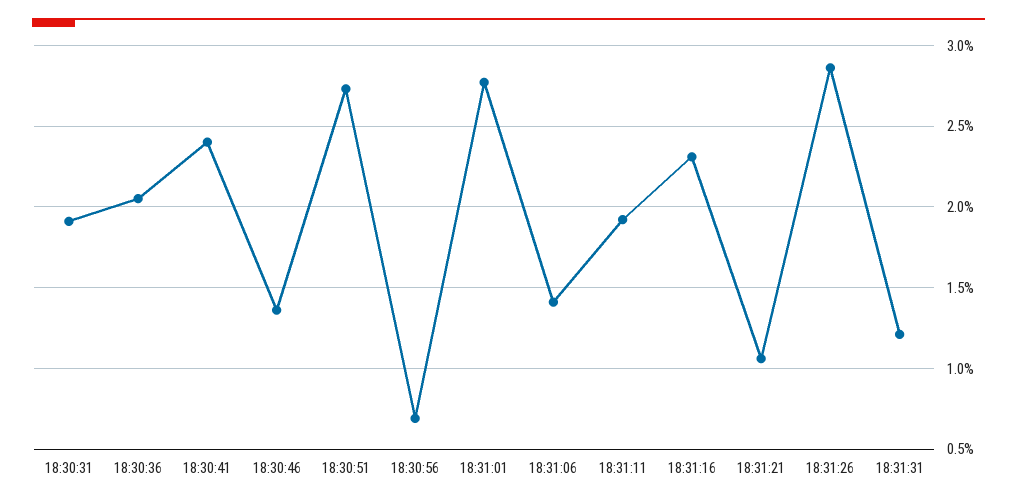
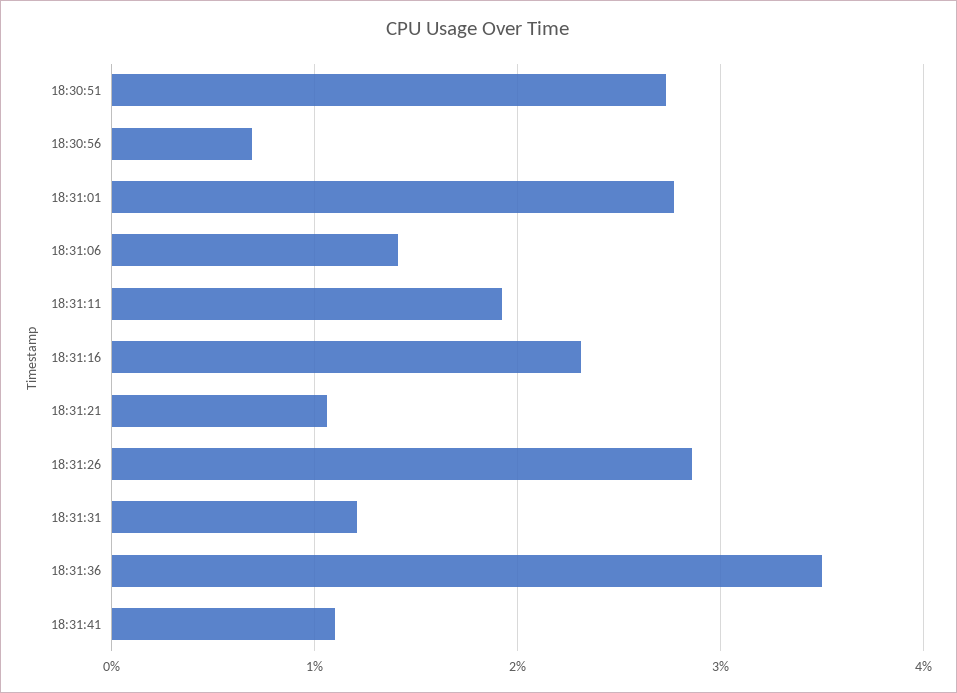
18:30:31: 1.9 -> none
18:30:36: 2.05 -> none
18:30:41: 2.4 -> none
18:30:46: 1.35 -> none
18:31:36: none -> 3.5
18:31:41: none -> 1.1

